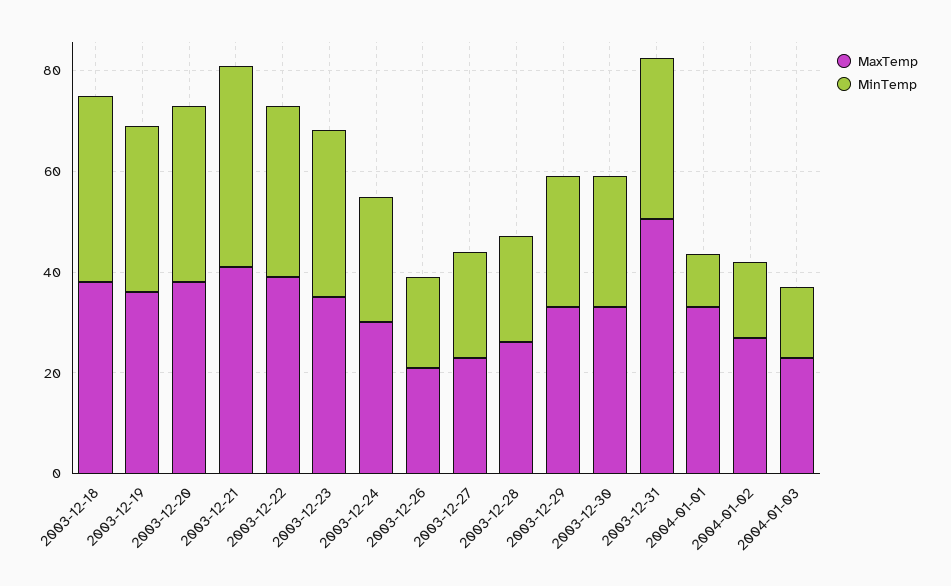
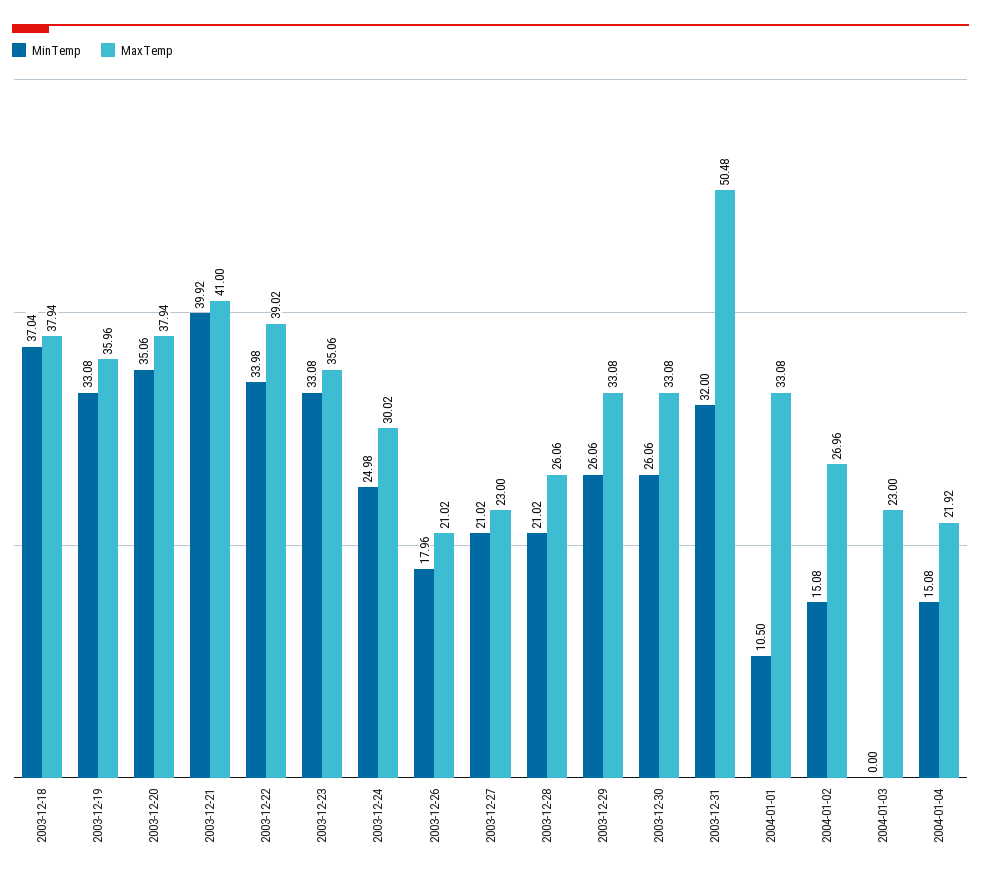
MinTemp, 2004-01-03: 15 -> 0
MinTemp, 2004-01-04: none -> 15.08
MaxTemp, 2004-01-04: none -> 21.92

